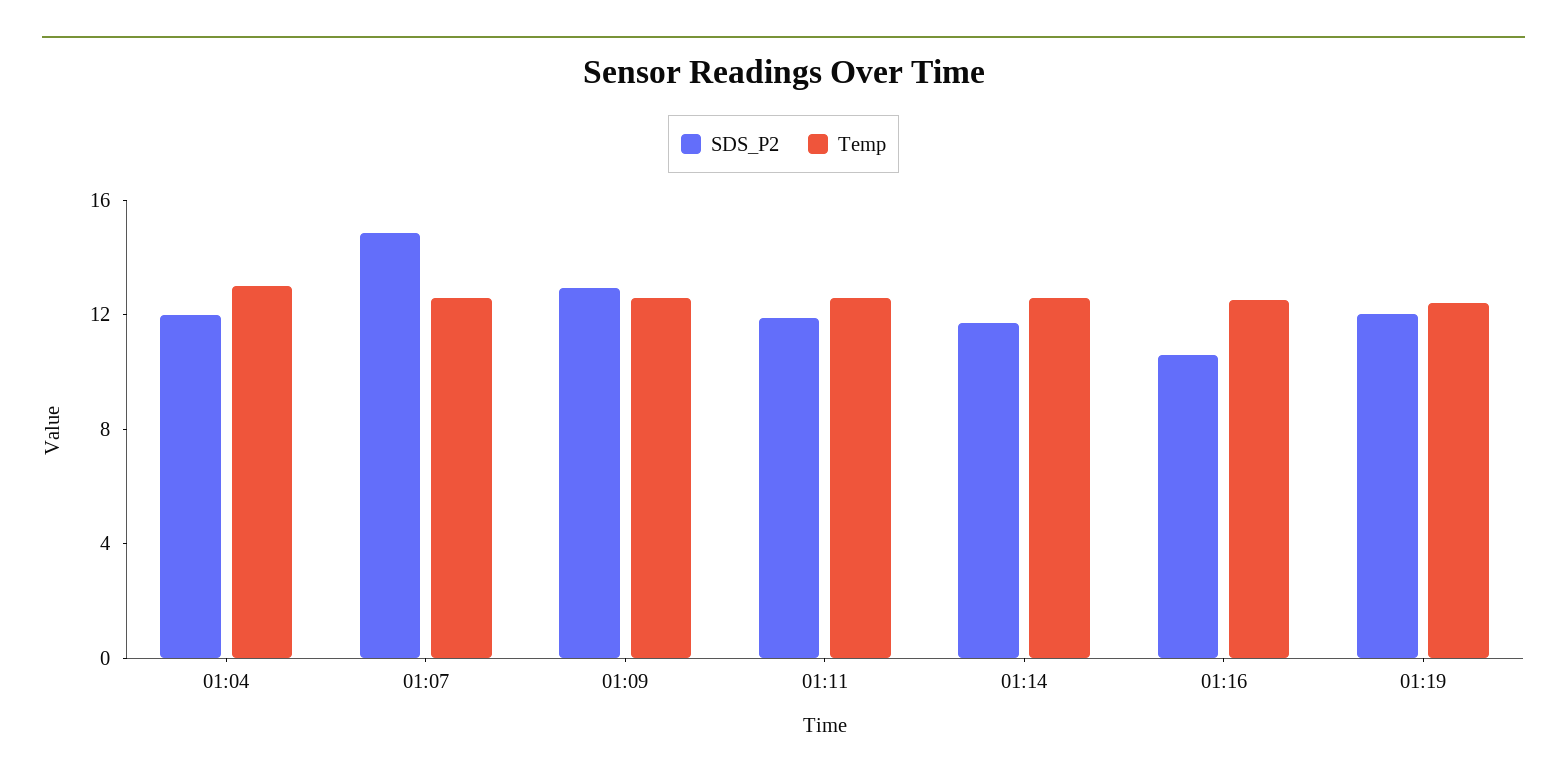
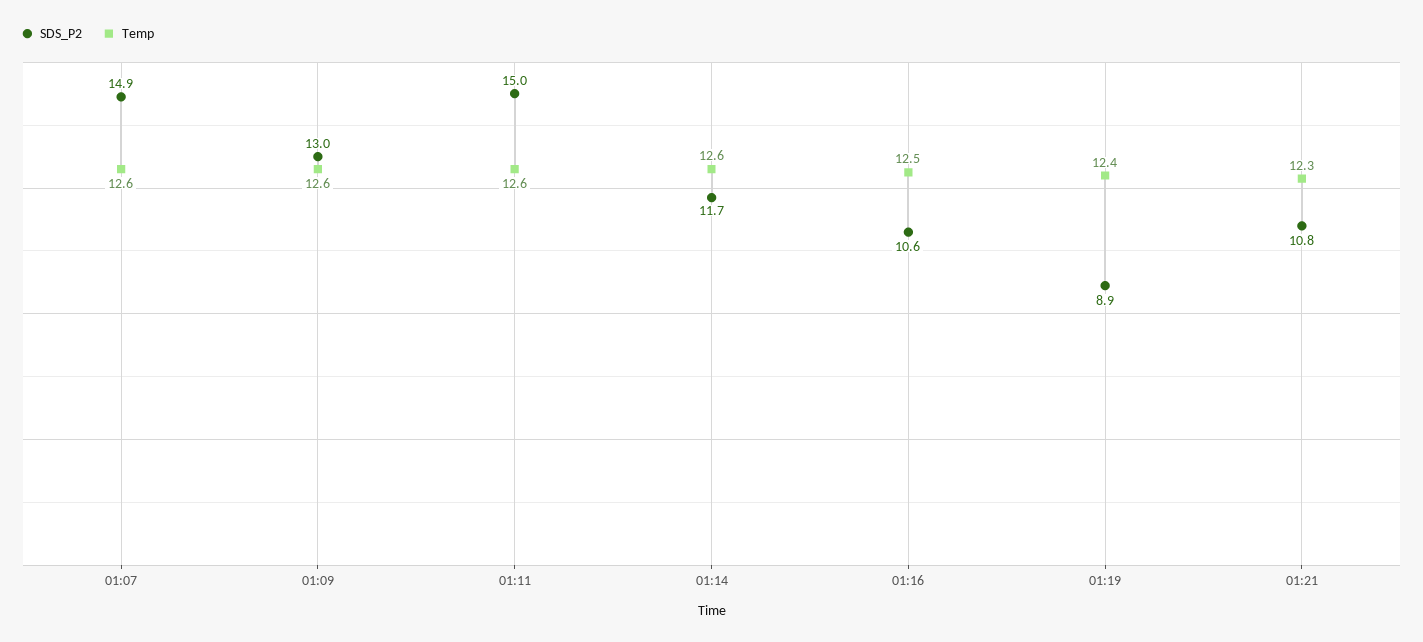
SDS_P2, 01:04: 12 -> none
Temp, 01:04: 13 -> none
SDS_P2, 01:11: 12 -> 15
SDS_P2, 01:19: 12 -> 8.9
SDS_P2, 01:21: none -> 10.8
Temp, 01:21: none -> 12.3

